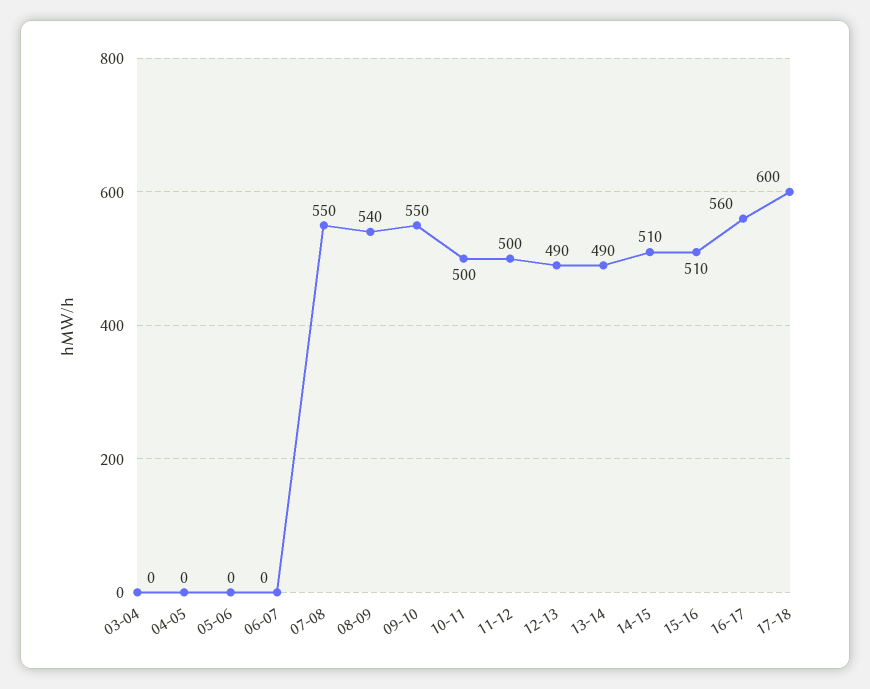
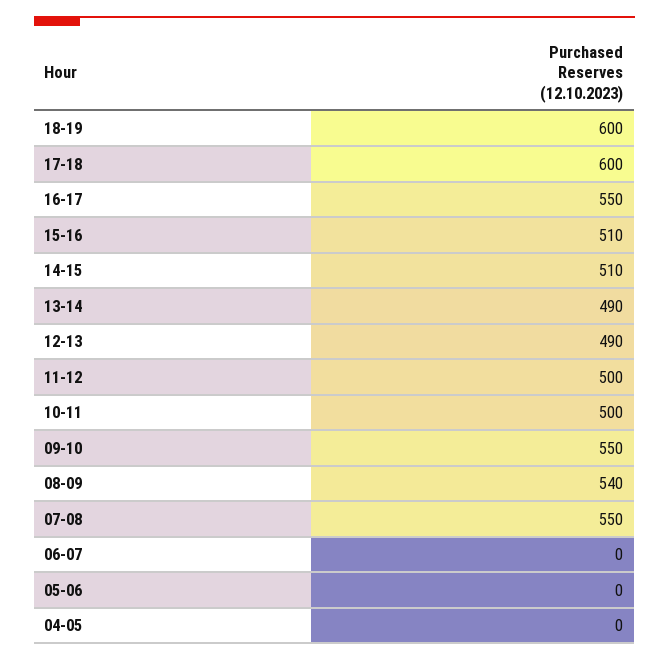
03-04: 0 -> none
16-17: 560 -> 550
18-19: none -> 600

